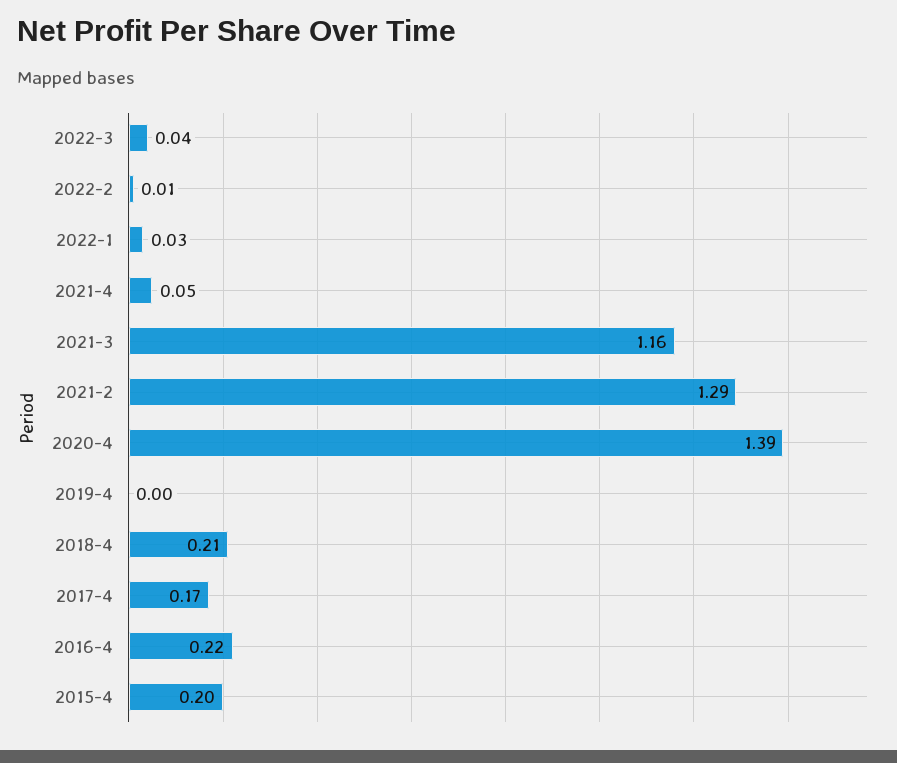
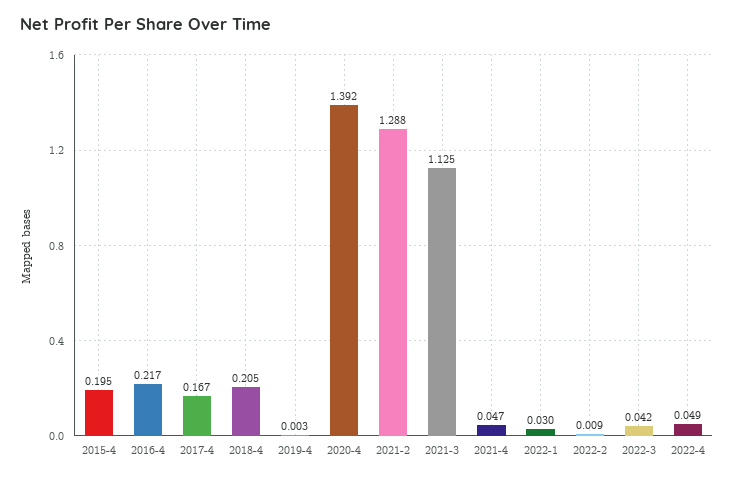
2021-3: 1.16 -> 1.125
2022-4: none -> 0.049

